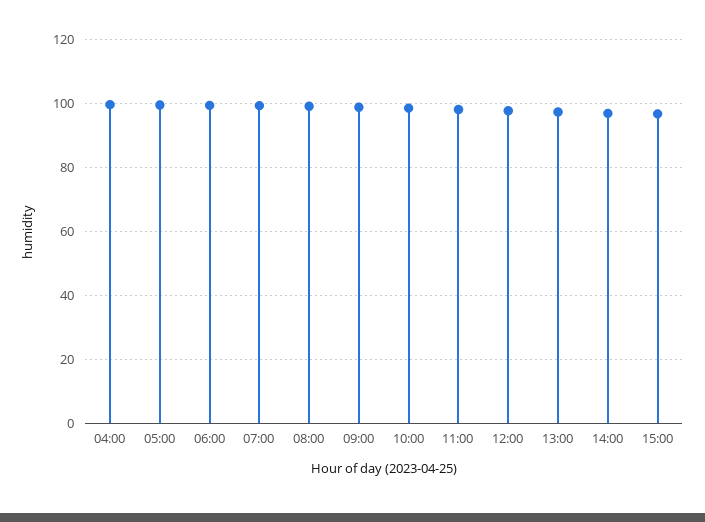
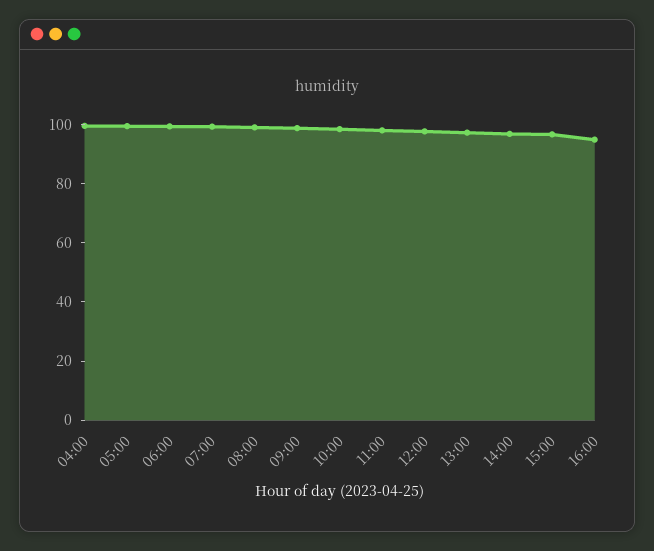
16:00: none -> 95

